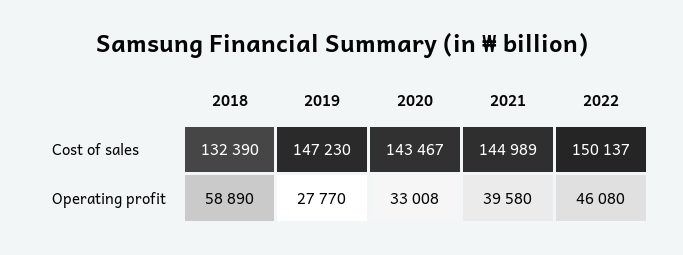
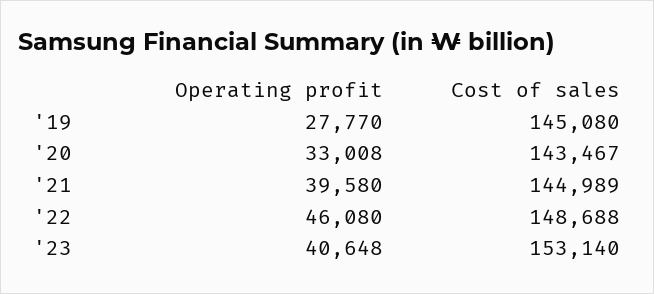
2018, Cost of sales: 132390 -> none
2019, Cost of sales: 147230 -> 145080
2022, Cost of sales: 150137 -> 148688
2018, Operating profit: 58890 -> none
'23, Operating profit: none -> 40648
'23, Cost of sales: none -> 153140

